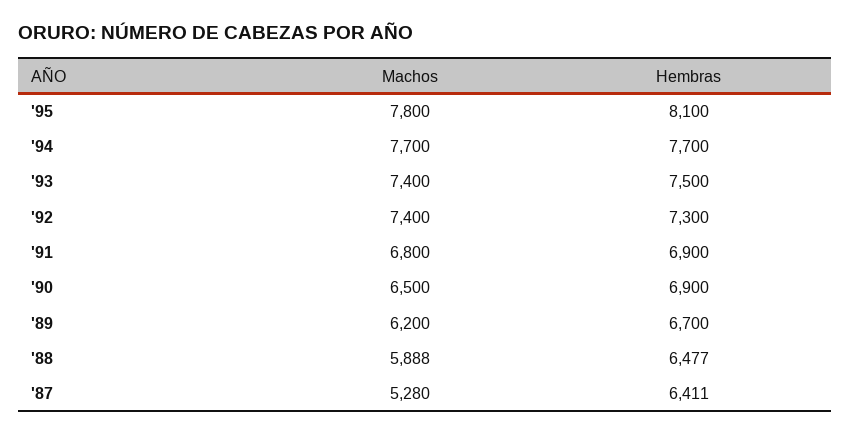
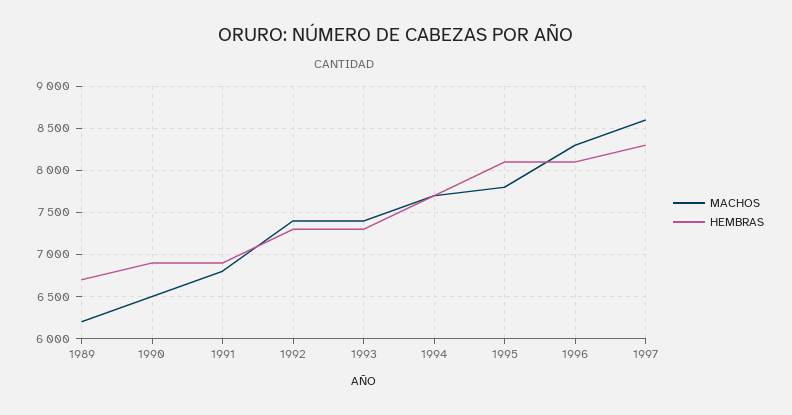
Hembras, '93: 7500 -> 7300
Machos, '88: 5888 -> none
Hembras, '88: 6477 -> none
Machos, '87: 5280 -> none
Hembras, '87: 6411 -> none
Machos, 1996: none -> 8300
Hembras, 1996: none -> 8100
Machos, 1997: none -> 8600
Hembras, 1997: none -> 8300

